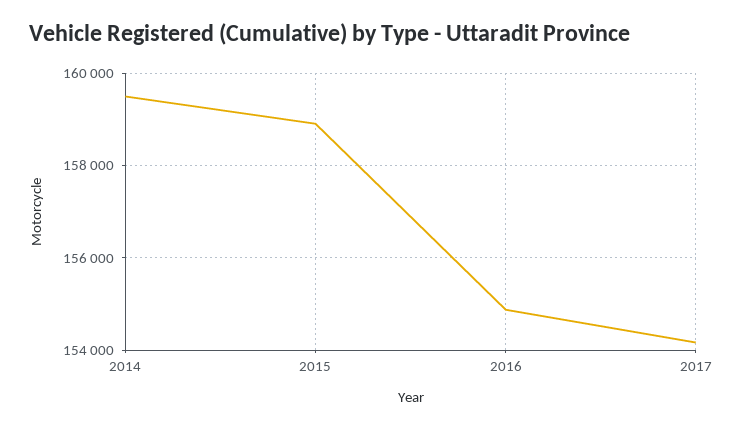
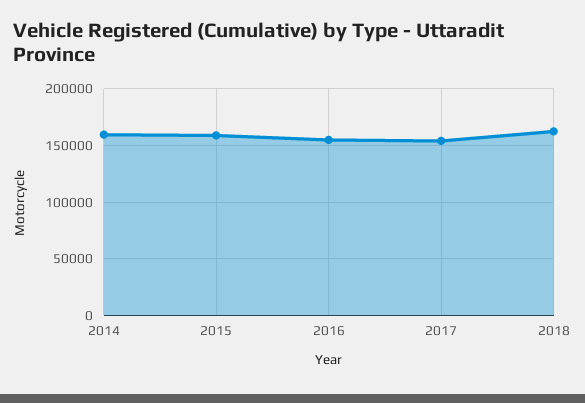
2018: none -> 160000

